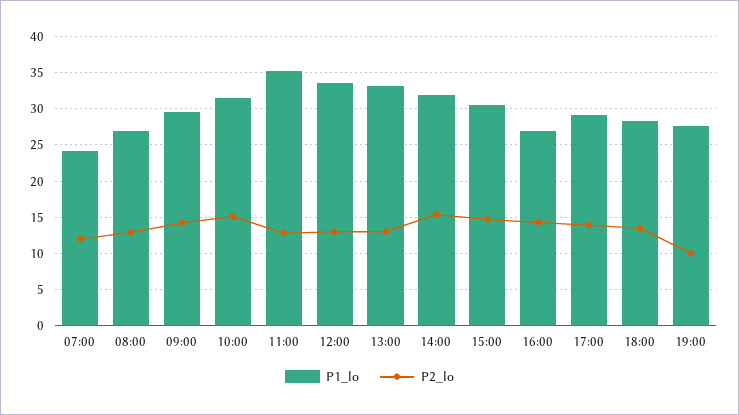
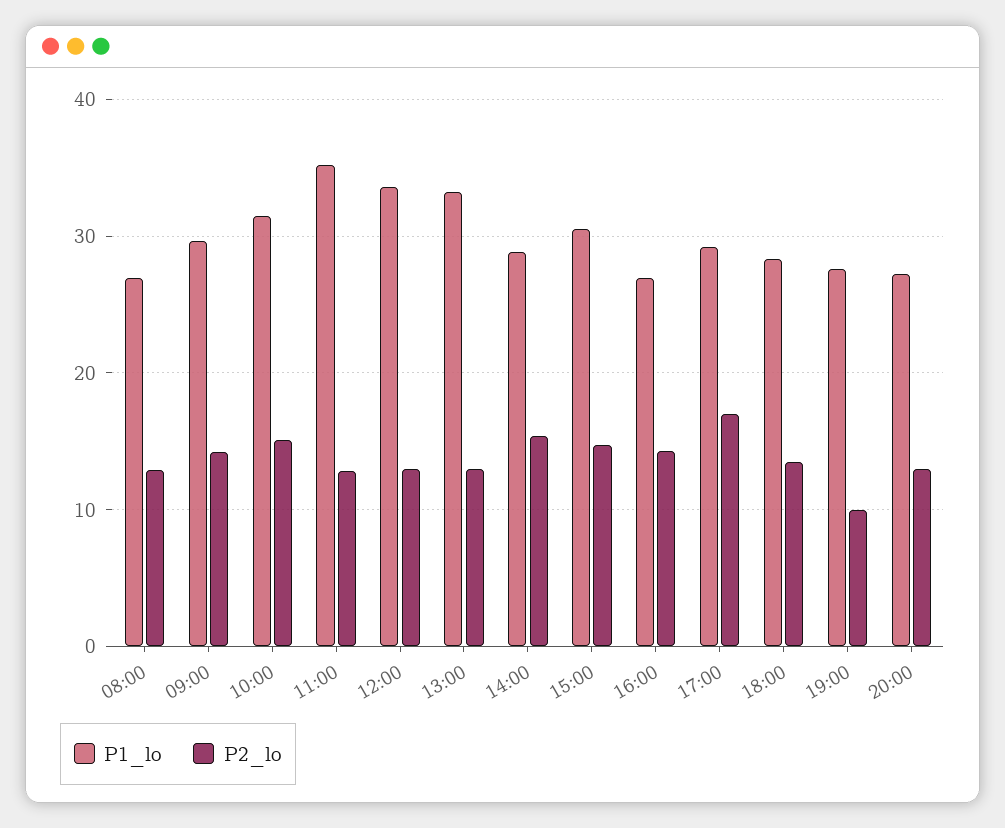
P1_lo, 07:00: 24 -> none
P2_lo, 07:00: 12 -> none
P1_lo, 14:00: 32 -> 29
P2_lo, 17:00: 14 -> 17
P1_lo, 20:00: none -> 27
P2_lo, 20:00: none -> 13

